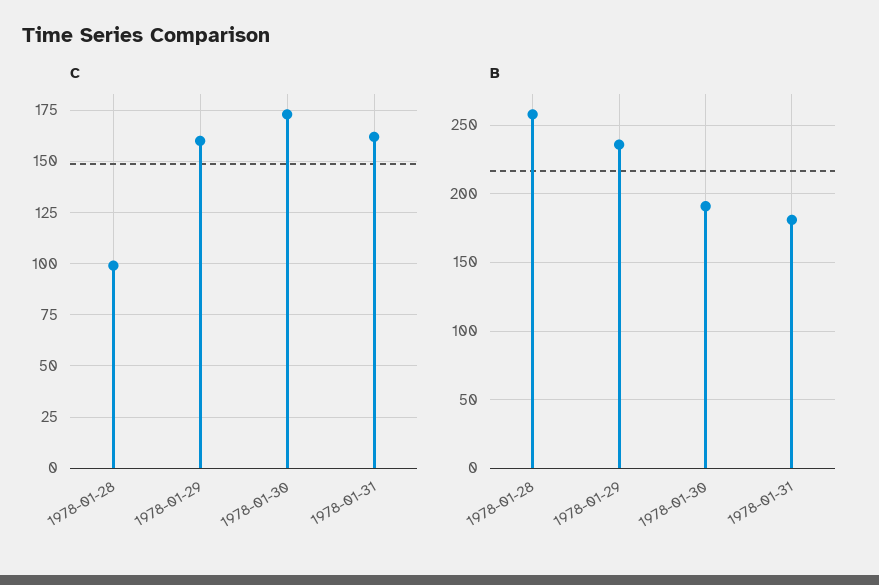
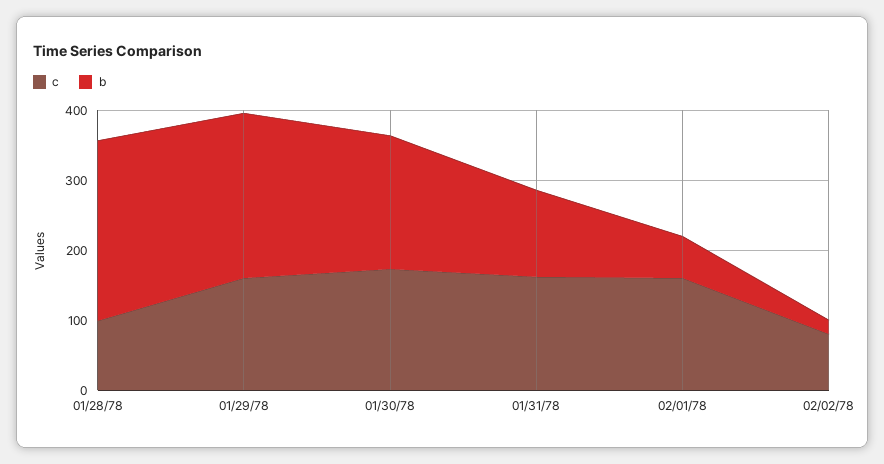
B, 1978-01-31: 180 -> 120
C, 02/01/78: none -> 160
B, 02/01/78: none -> 60
C, 02/02/78: none -> 80
B, 02/02/78: none -> 20

